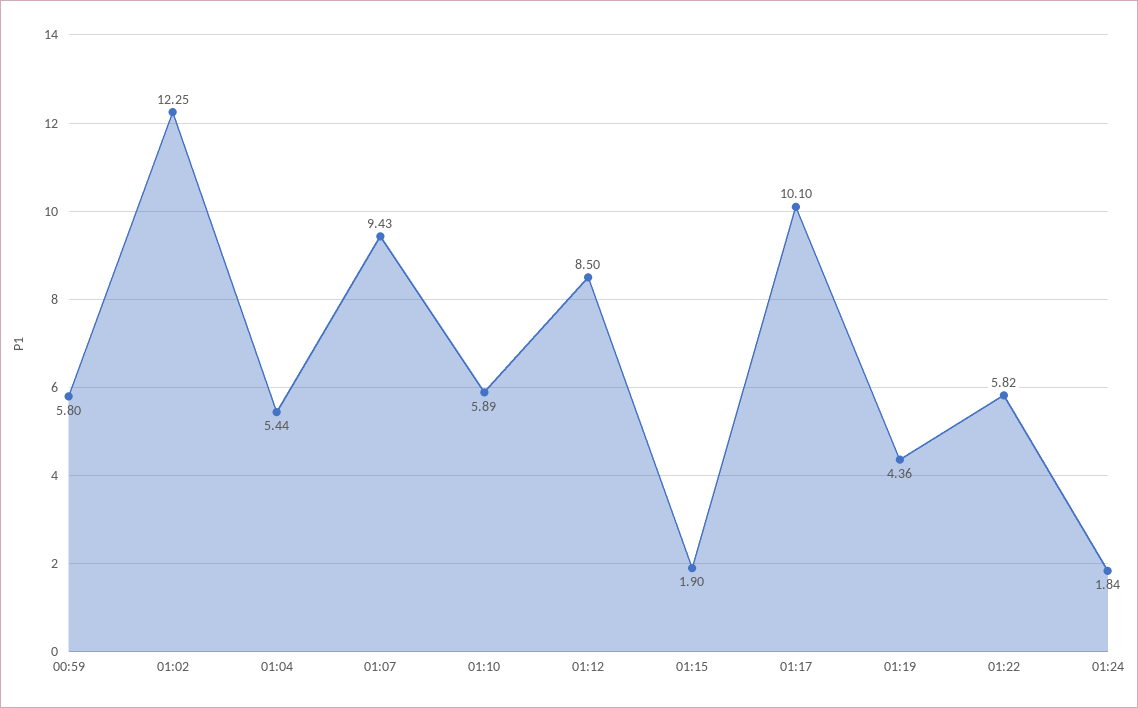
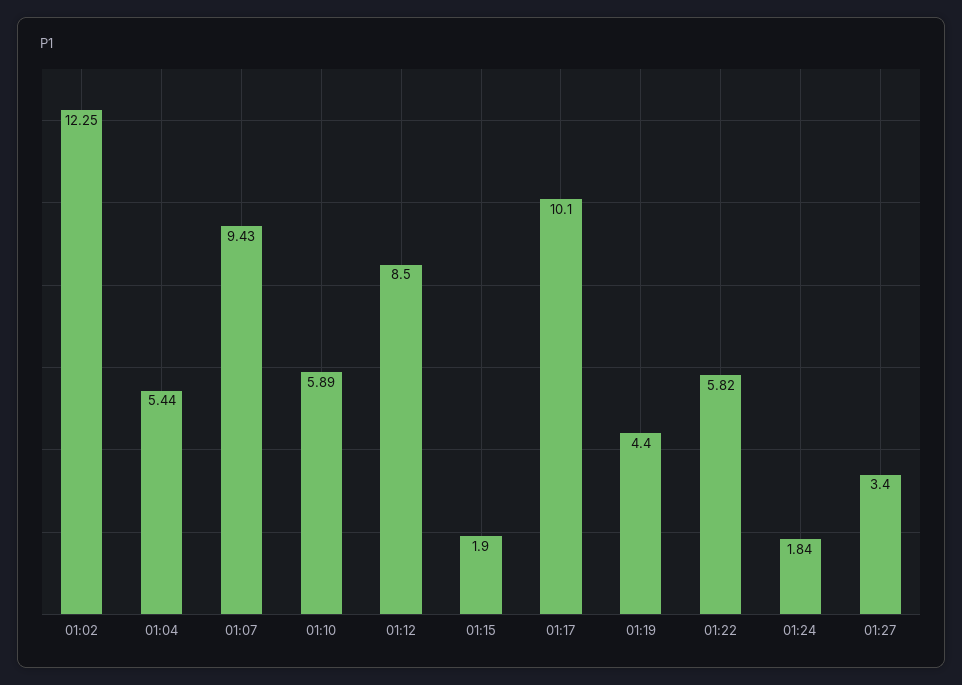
00:59: 5.8 -> none
01:19: 4.36 -> 4.4
01:27: none -> 3.4

